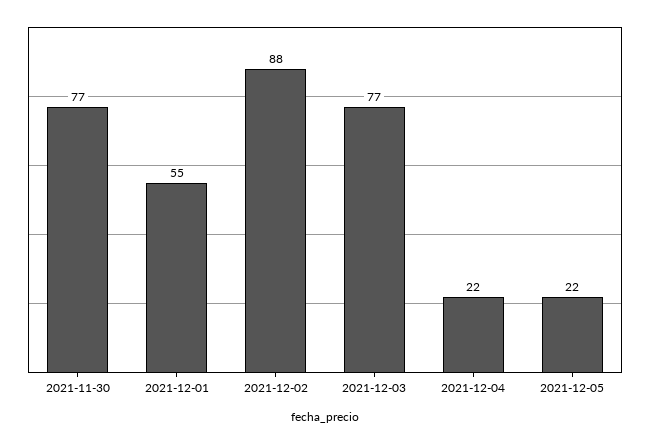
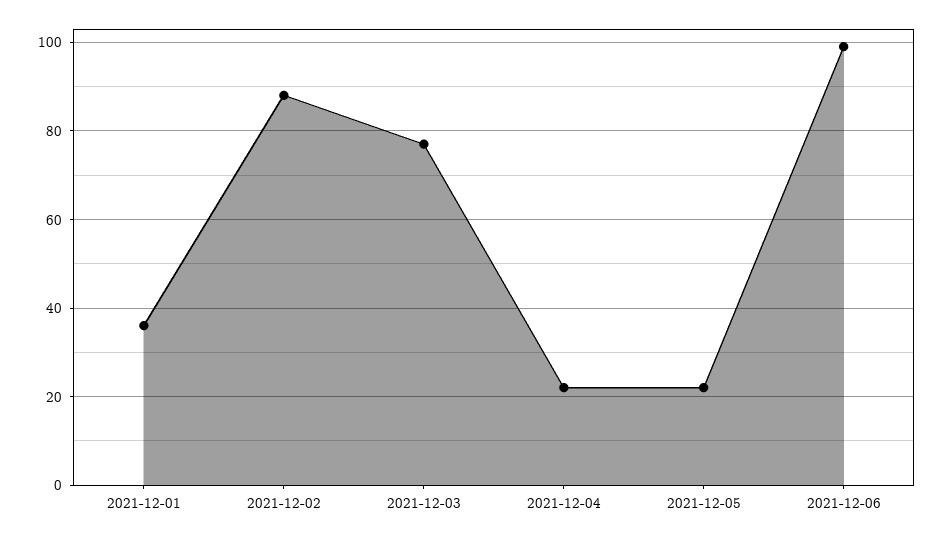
2021-11-30: 77 -> none
2021-12-01: 55 -> 35
2021-12-06: none -> 100

